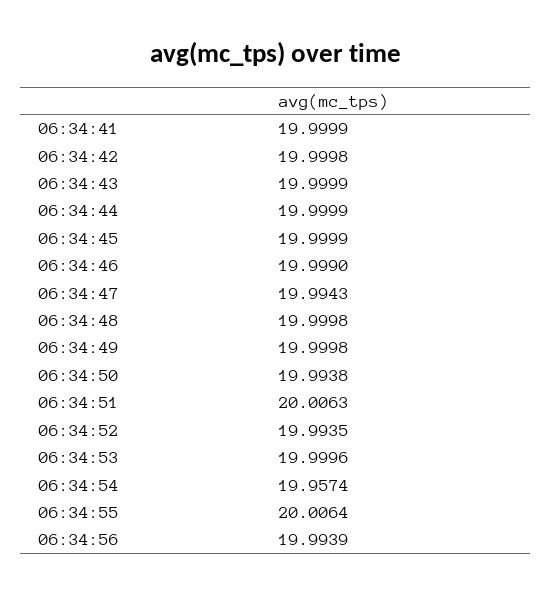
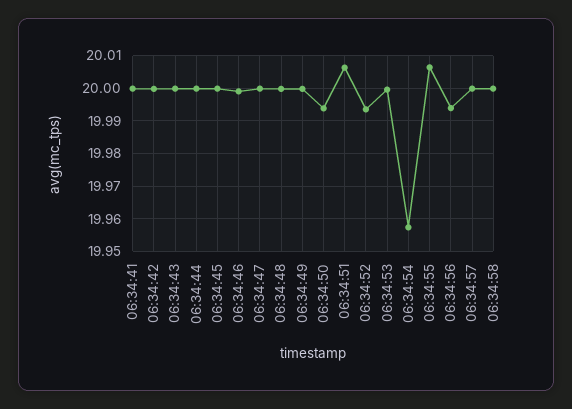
06:34:47: 19.9943 -> 20
06:34:57: none -> 20
06:34:58: none -> 20

